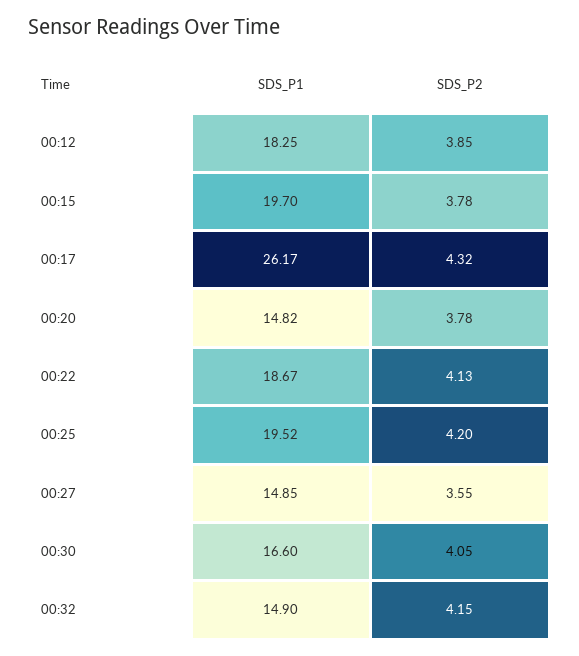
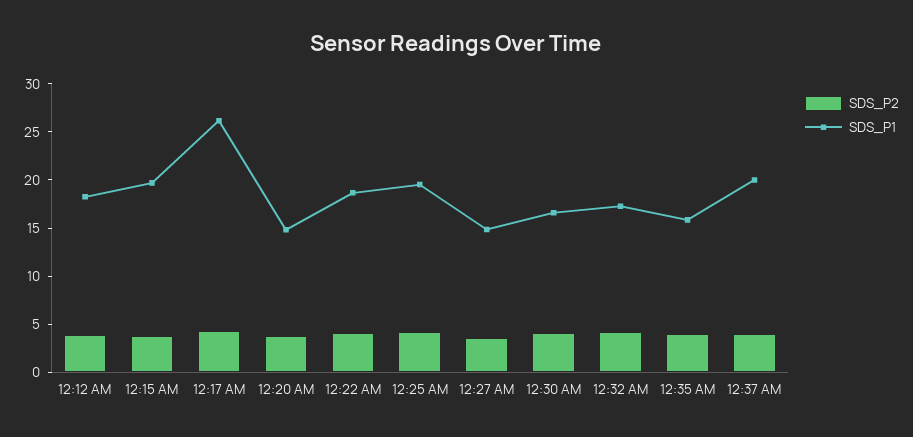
SDS_P1, 00:32: 14.9 -> 17
SDS_P2, 12:35 AM: none -> 4
SDS_P1, 12:35 AM: none -> 16
SDS_P2, 12:37 AM: none -> 4
SDS_P1, 12:37 AM: none -> 20

